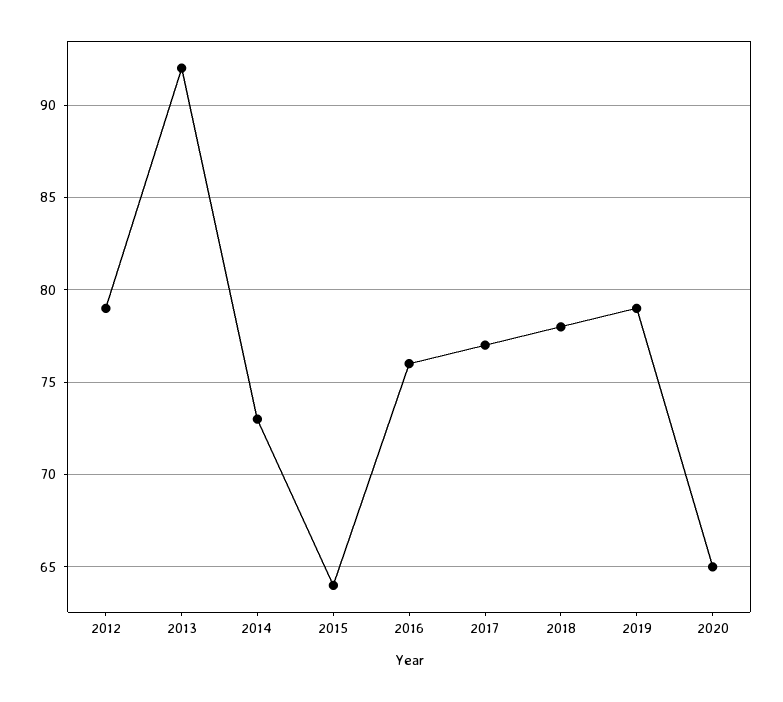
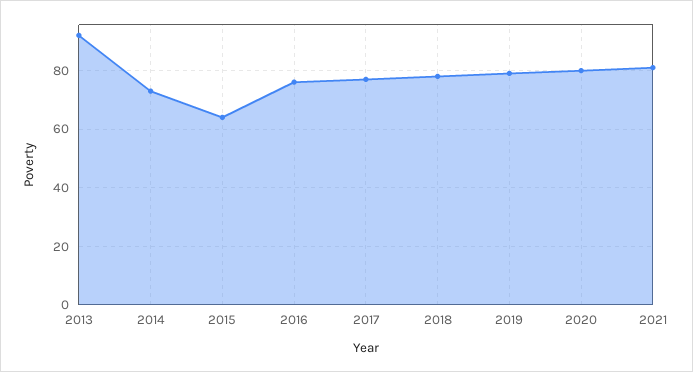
2012: 79 -> none
2020: 65 -> 80
2021: none -> 80

